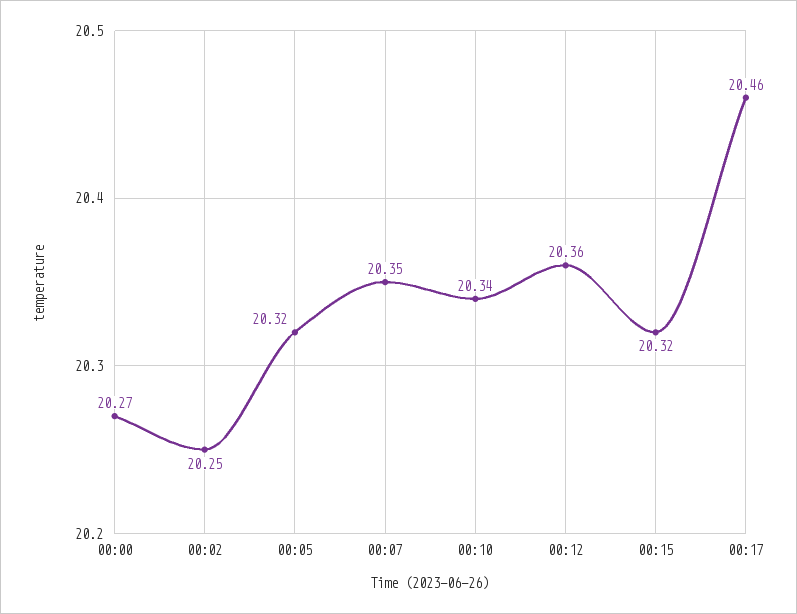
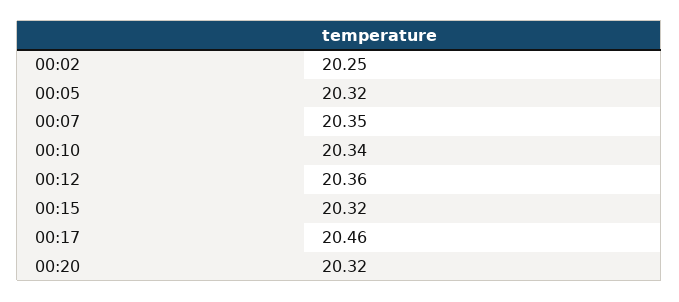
00:00: 20.27 -> none
00:20: none -> 20.32

